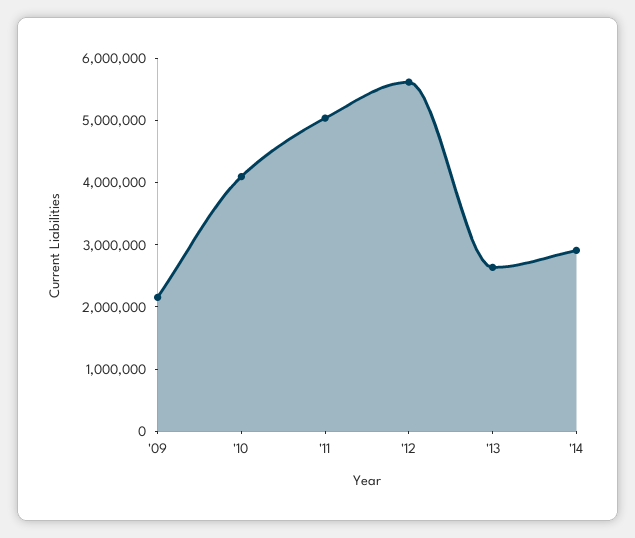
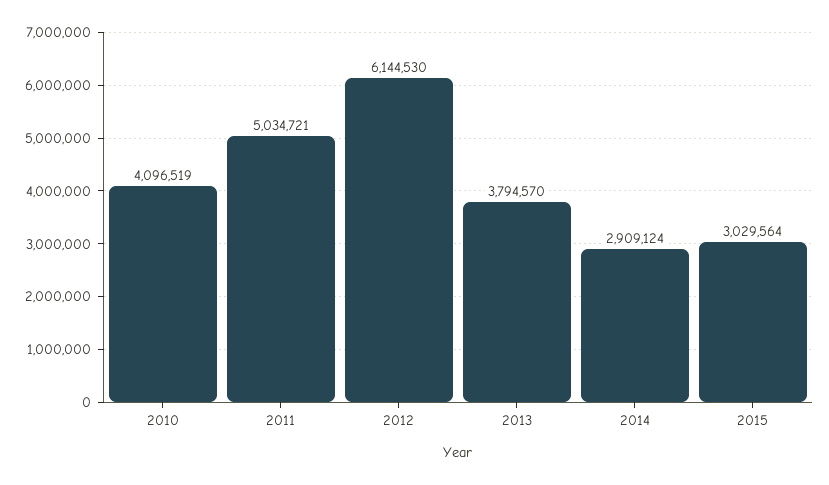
'09: 2200000 -> none
'12: 5600000 -> 6144530
'13: 2600000 -> 3794570
2015: none -> 3029564

